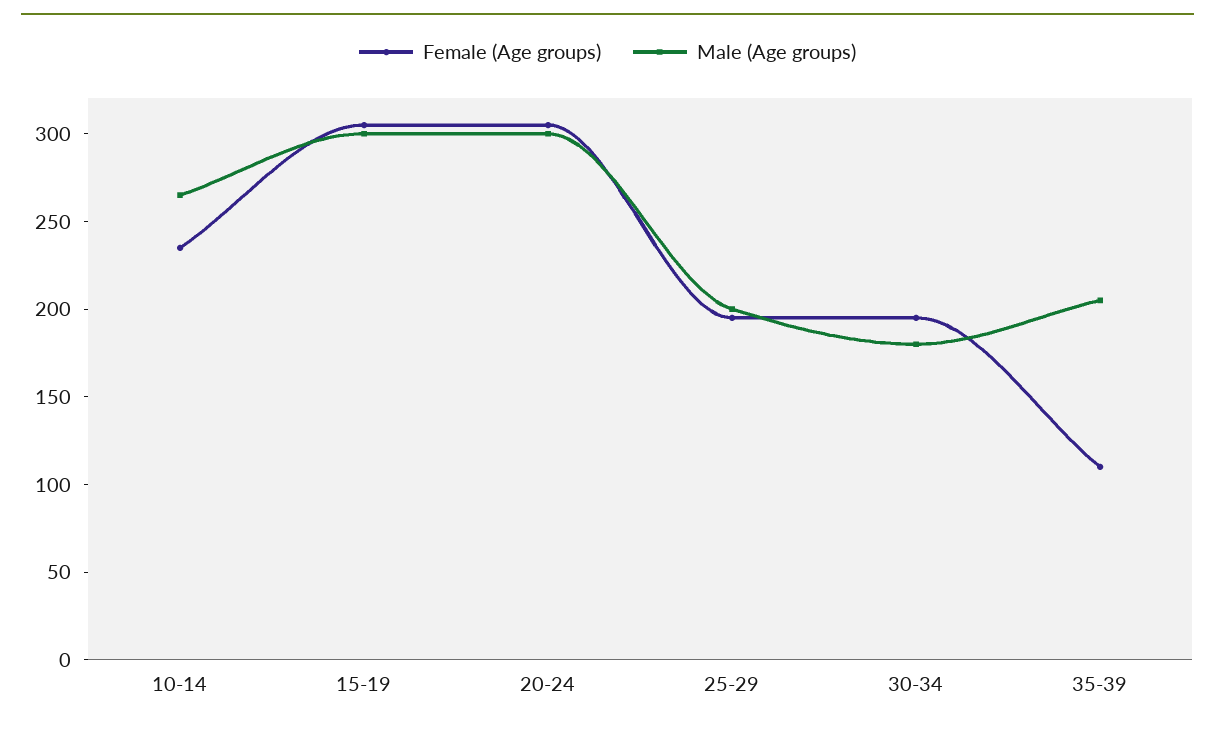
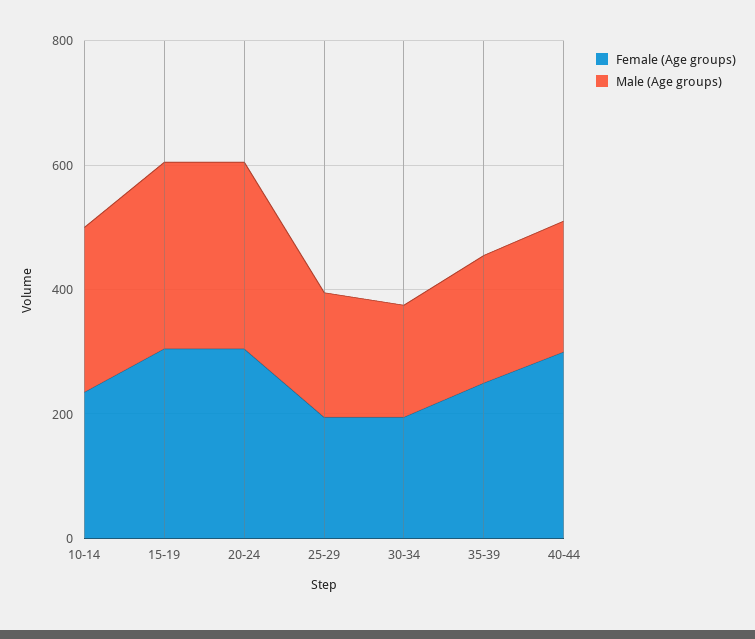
Female (Age groups), 35-39: 110 -> 250
Female (Age groups), 40-44: none -> 300
Male (Age groups), 40-44: none -> 200

